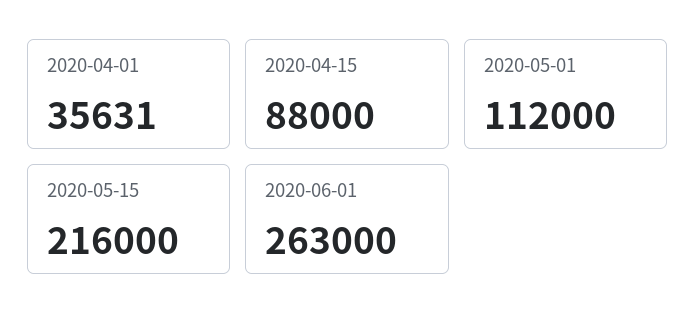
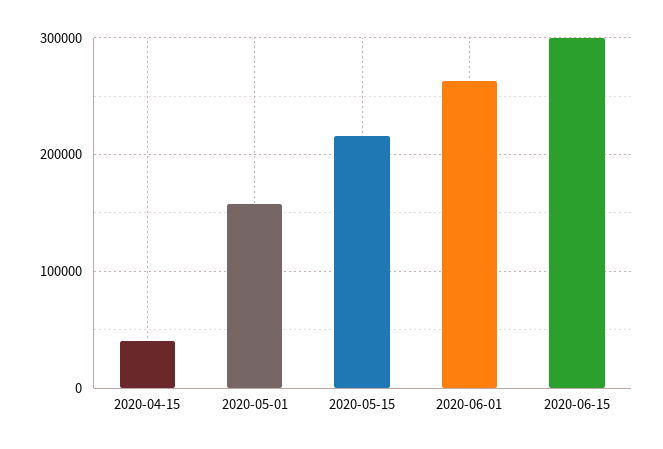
2020-04-01: 35631 -> none
2020-04-15: 88000 -> 40000
2020-05-01: 112000 -> 160000
2020-06-15: none -> 300000

